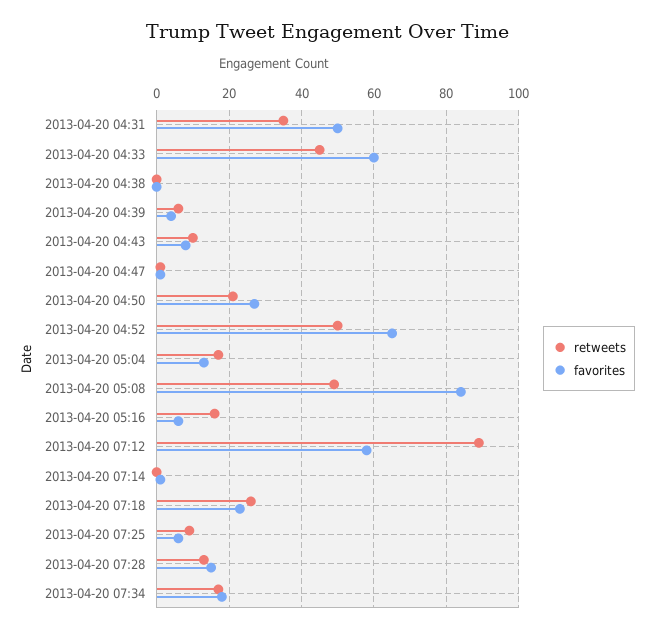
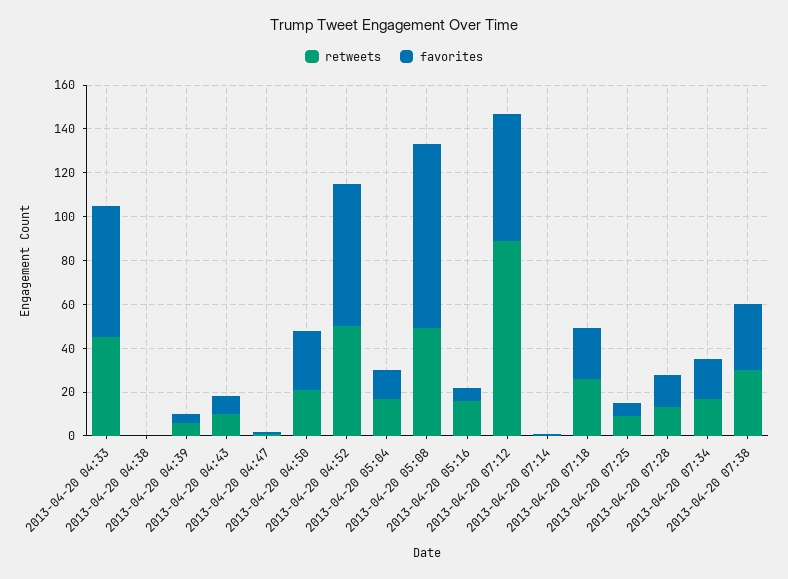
retweets, 2013-04-20 04:31: 35 -> none
favorites, 2013-04-20 04:31: 50 -> none
retweets, 2013-04-20 07:38: none -> 30
favorites, 2013-04-20 07:38: none -> 30

